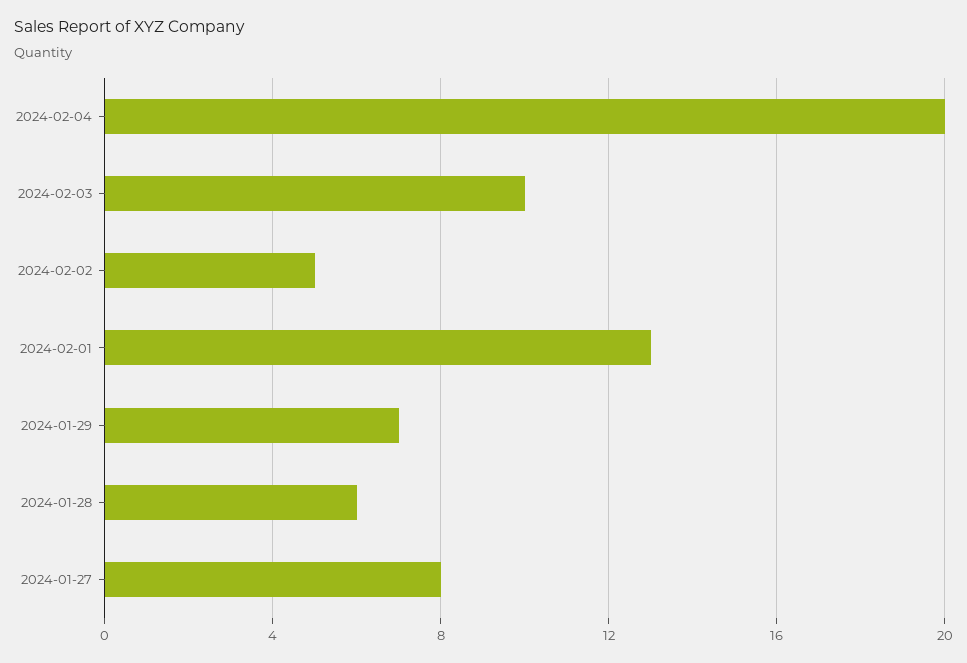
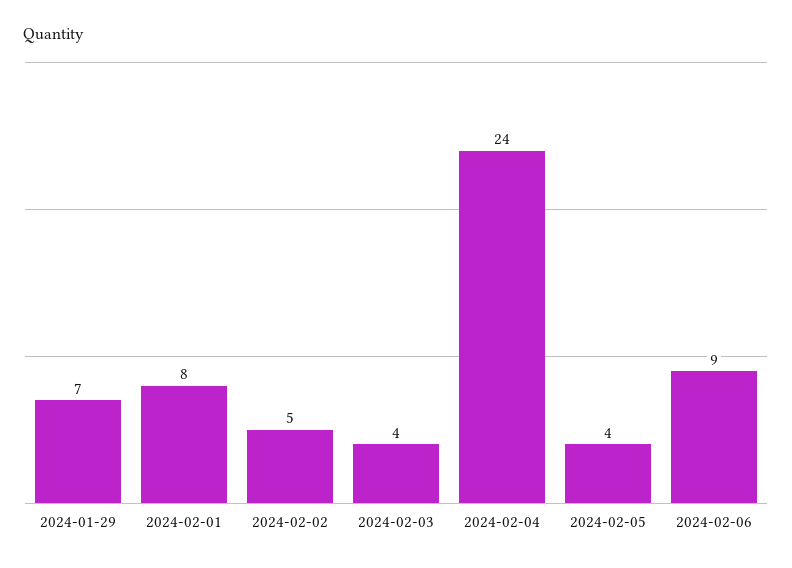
2024-02-04: 20 -> 24
2024-02-03: 10 -> 4
2024-02-01: 13 -> 8
2024-01-28: 6 -> none
2024-01-27: 8 -> none
2024-02-05: none -> 4
2024-02-06: none -> 9

